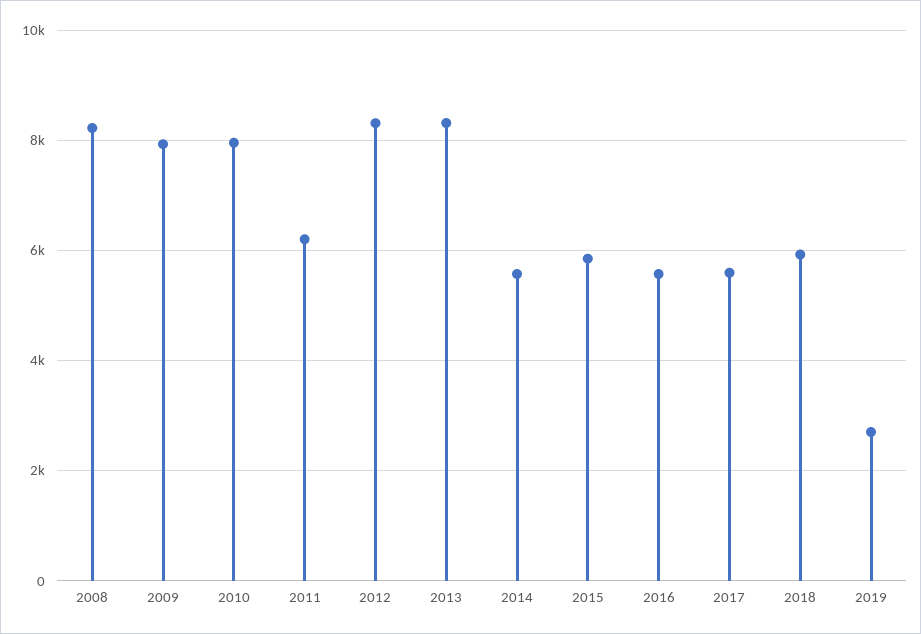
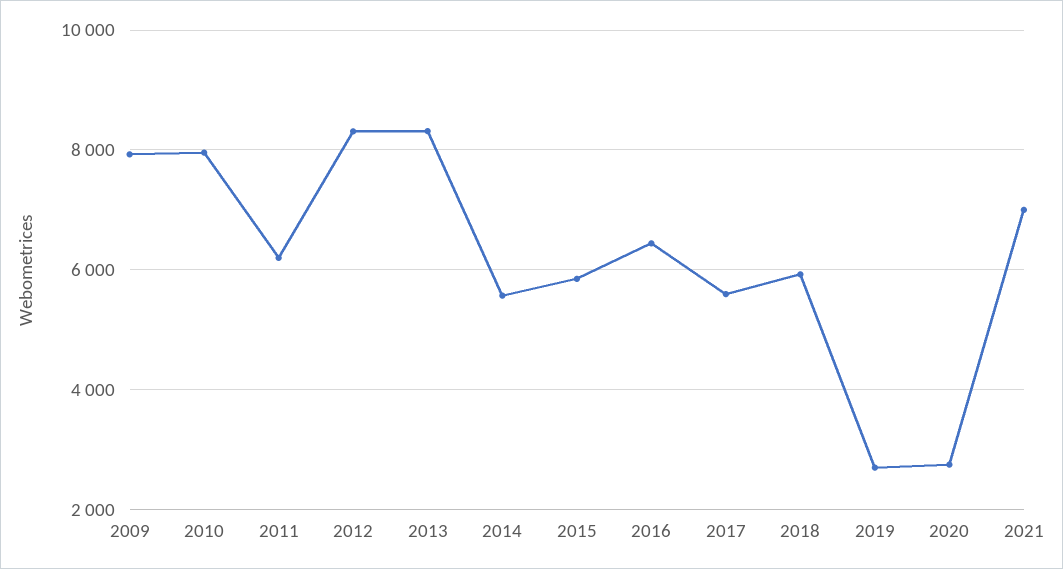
2008: 8200 -> none
2016: 5600 -> 6400
2020: none -> 2800
2021: none -> 7000

